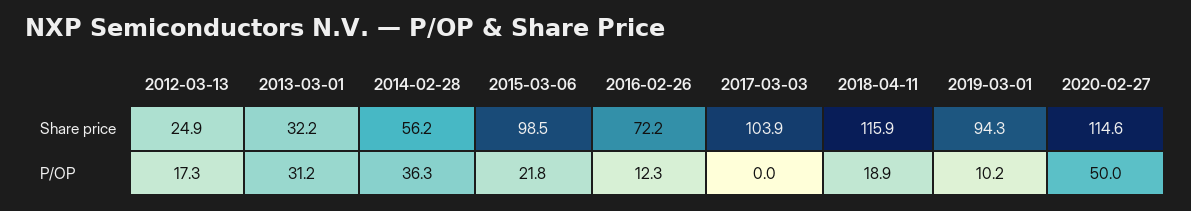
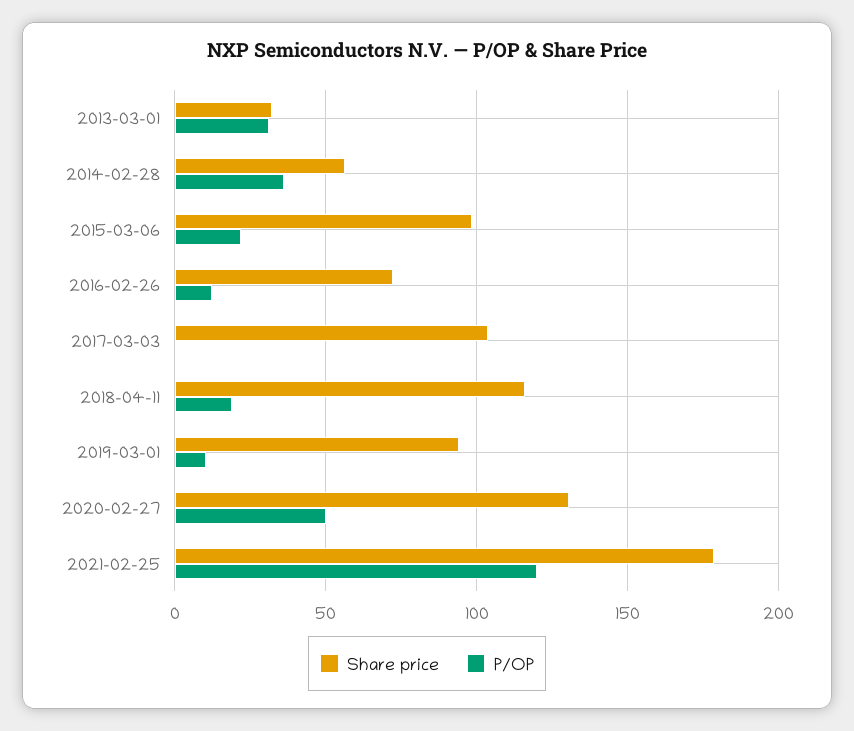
Share price, 2012-03-13: 24.9 -> none
Share price, 2020-02-27: 114.6 -> 130
P/OP, 2012-03-13: 17.3 -> none
Share price, 2021-02-25: none -> 180
P/OP, 2021-02-25: none -> 120

